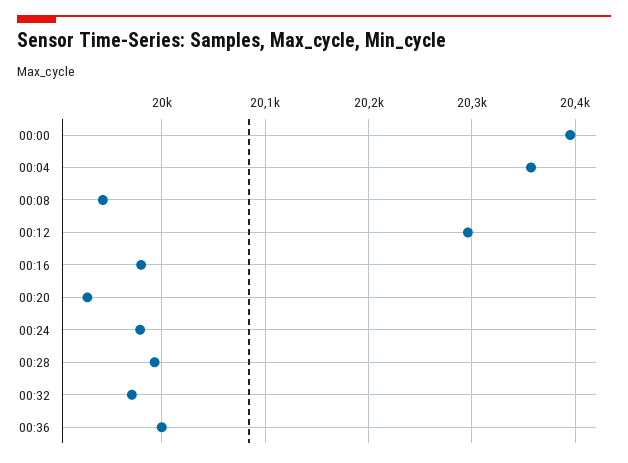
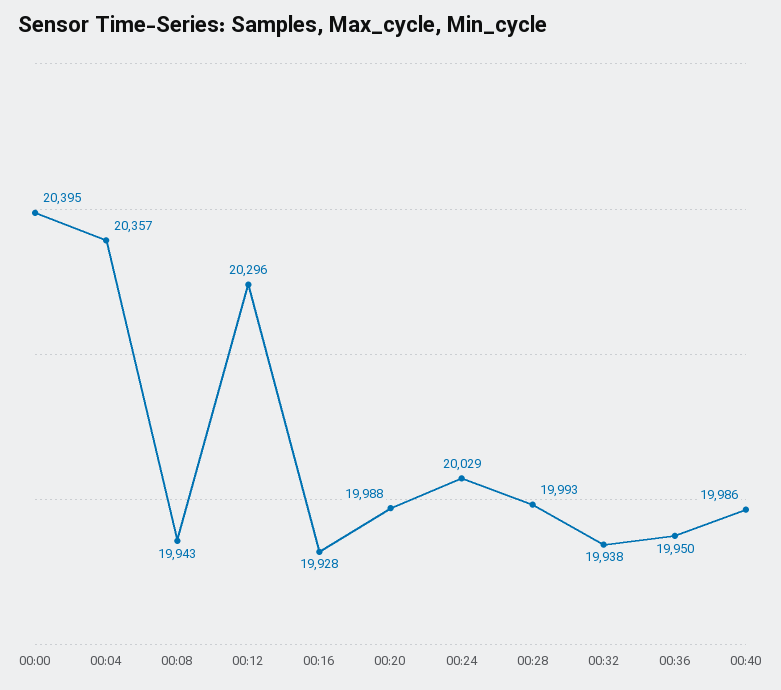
00:16: 19980 -> 19928
00:20: 19930 -> 19988
00:24: 19980 -> 20029
00:32: 19970 -> 19938
00:36: 20000 -> 19950
00:40: none -> 19986

